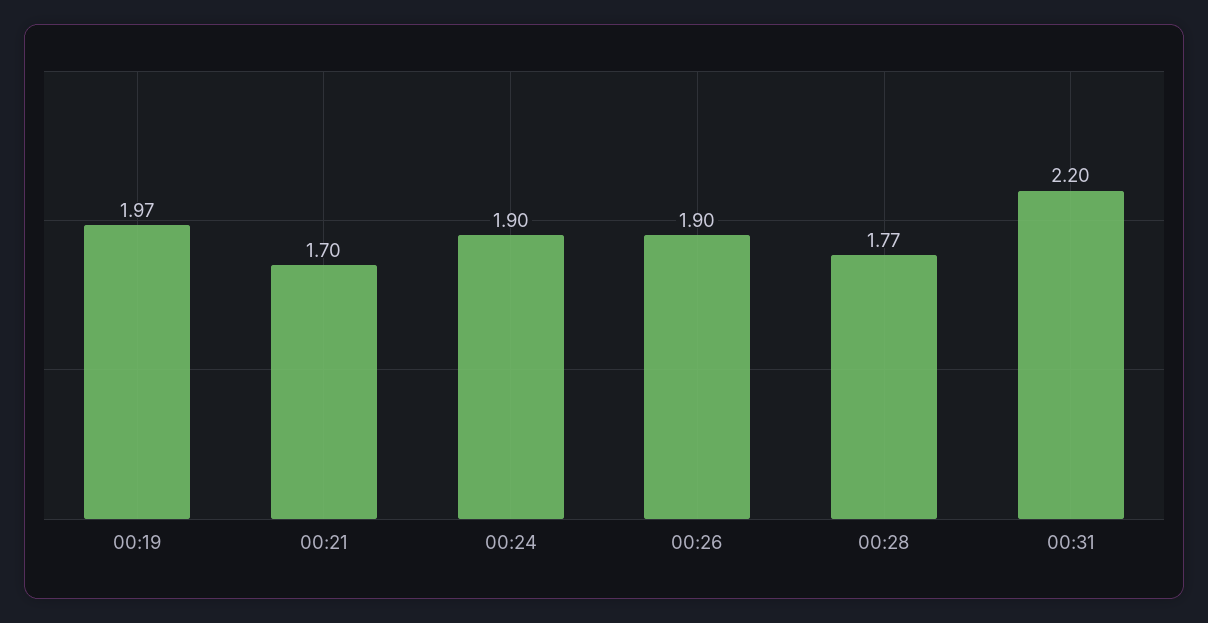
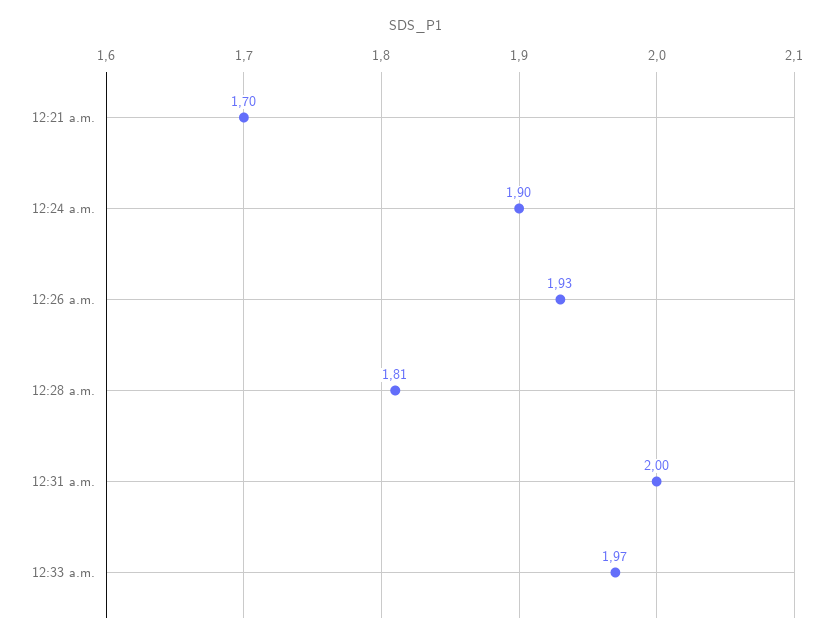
00:19: 1.97 -> none
00:26: 1.9 -> 1.93
00:28: 1.77 -> 1.81
00:31: 2.2 -> 2
12:33 a.m.: none -> 1.97

